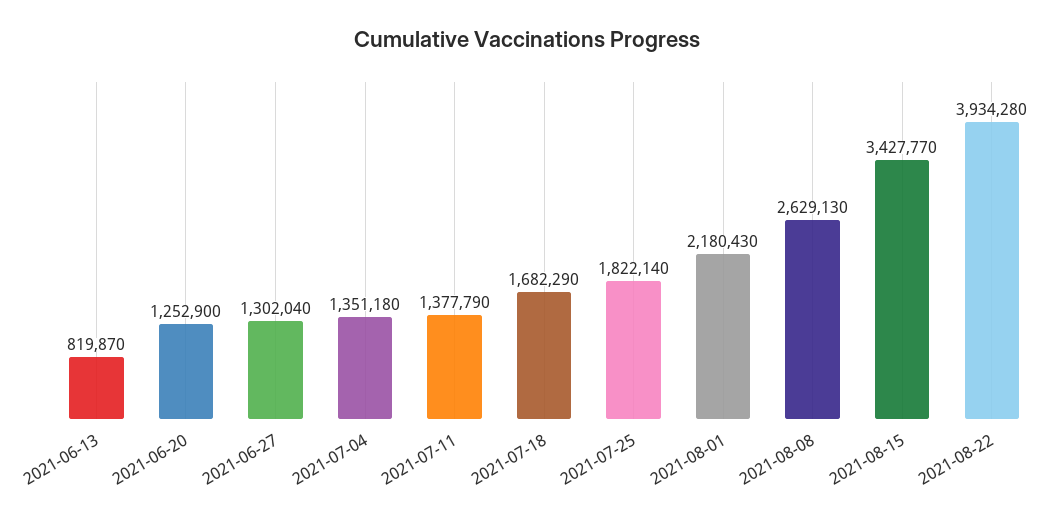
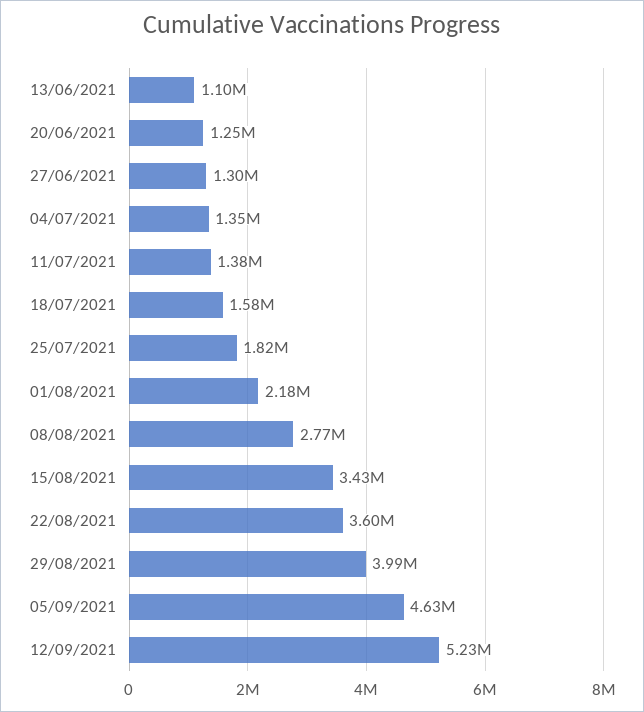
2021-06-13: 819870 -> 1100000
2021-07-18: 1682290 -> 1580000
2021-08-08: 2629130 -> 2770000
2021-08-22: 3934280 -> 3600000
29/08/2021: none -> 3990000
05/09/2021: none -> 4630000
12/09/2021: none -> 5230000

